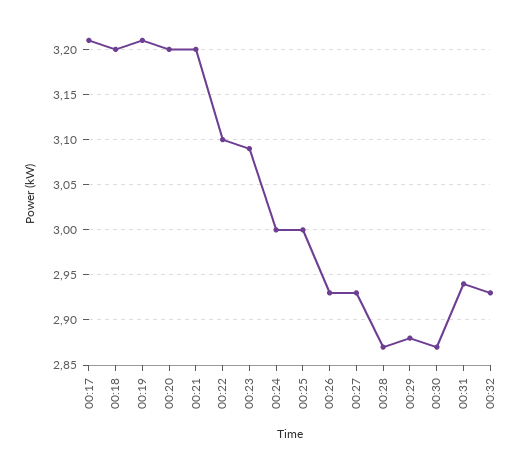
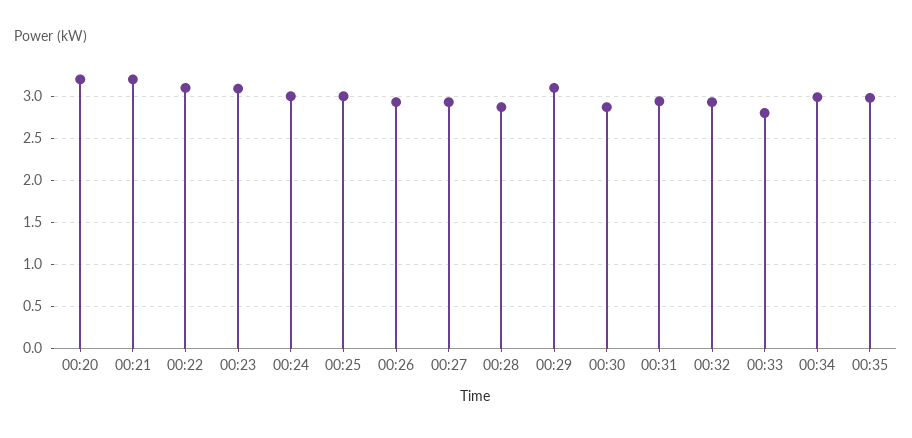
00:17: 3.21 -> none
00:18: 3.2 -> none
00:19: 3.21 -> none
00:29: 2.88 -> 3.1
00:33: none -> 2.8
00:34: none -> 3
00:35: none -> 3

